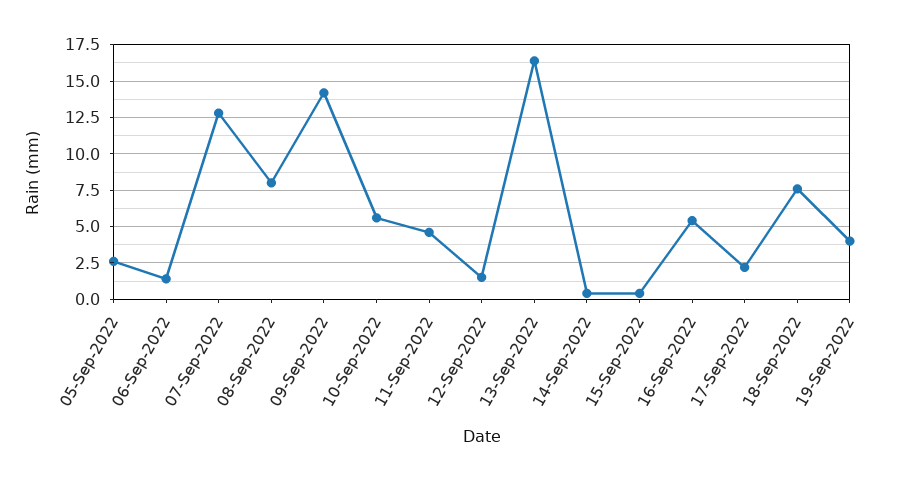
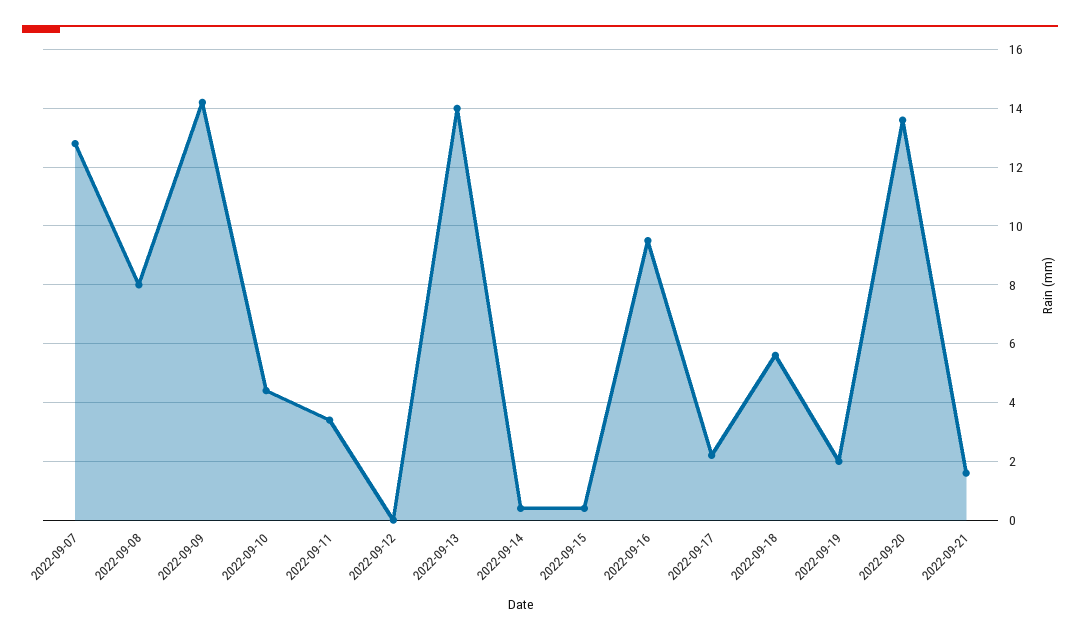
05-Sep-2022: 2.5 -> none
06-Sep-2022: 1.5 -> none
10-Sep-2022: 5.5 -> 4.5
11-Sep-2022: 4.5 -> 3.5
12-Sep-2022: 1.5 -> 0
13-Sep-2022: 16.5 -> 14
16-Sep-2022: 5.5 -> 9.5
18-Sep-2022: 7.5 -> 5.5
19-Sep-2022: 4 -> 2
2022-09-20: none -> 13.5
2022-09-21: none -> 1.5

